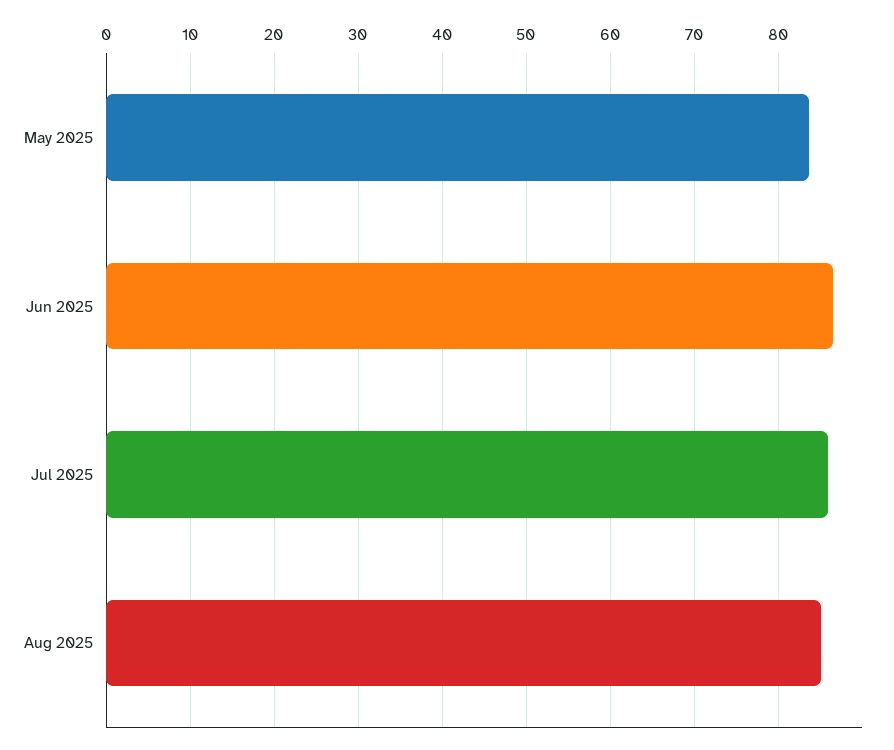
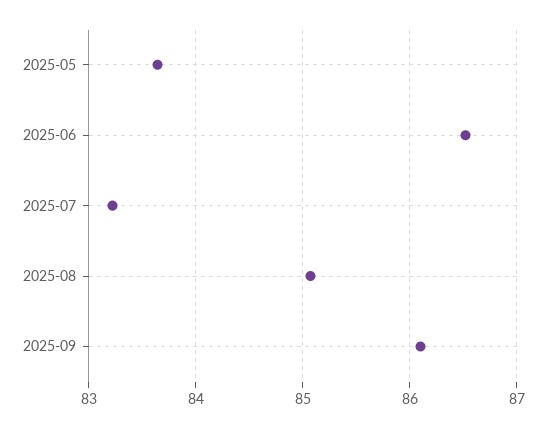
Jul 2025: 86 -> 83.2
2025-09: none -> 86.1

